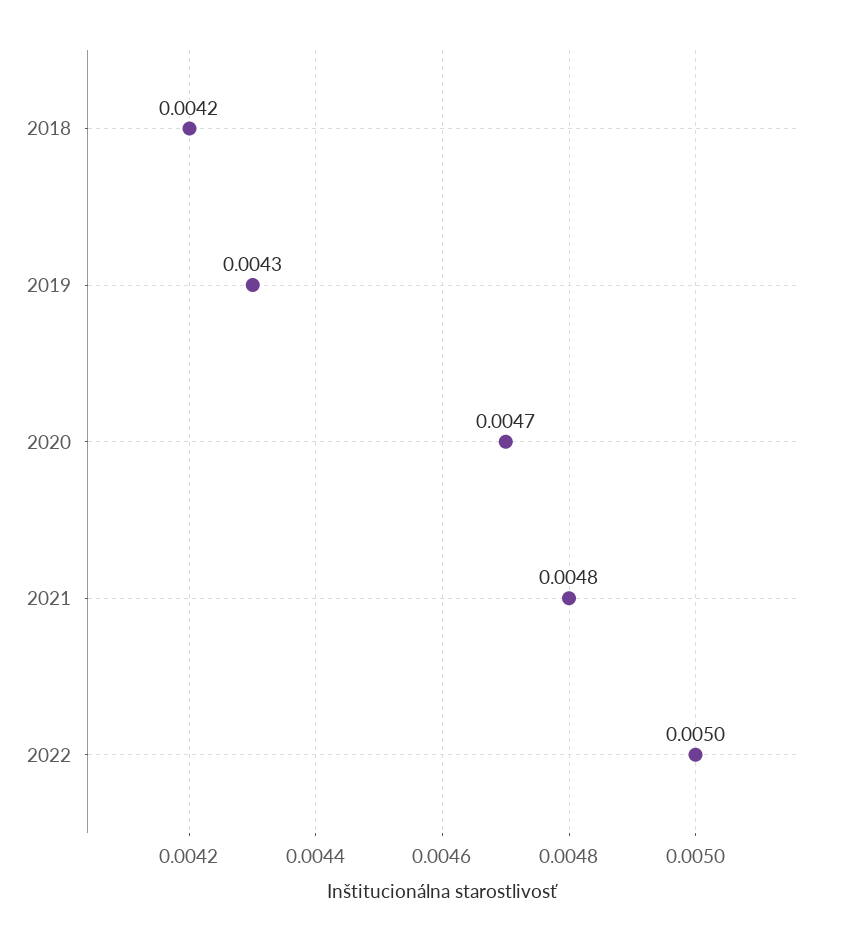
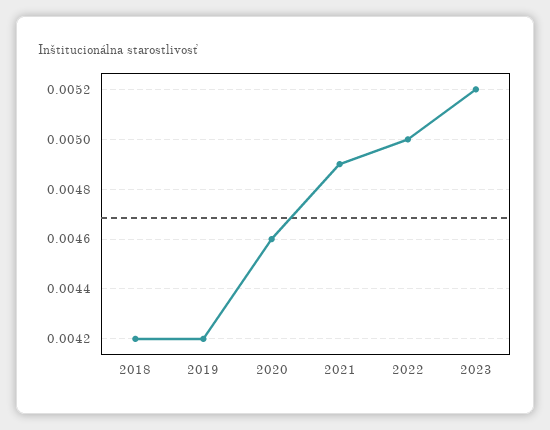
2019: 0.0043 -> 0.0042
2020: 0.0047 -> 0.0046
2021: 0.0048 -> 0.0049
2023: none -> 0.0052

